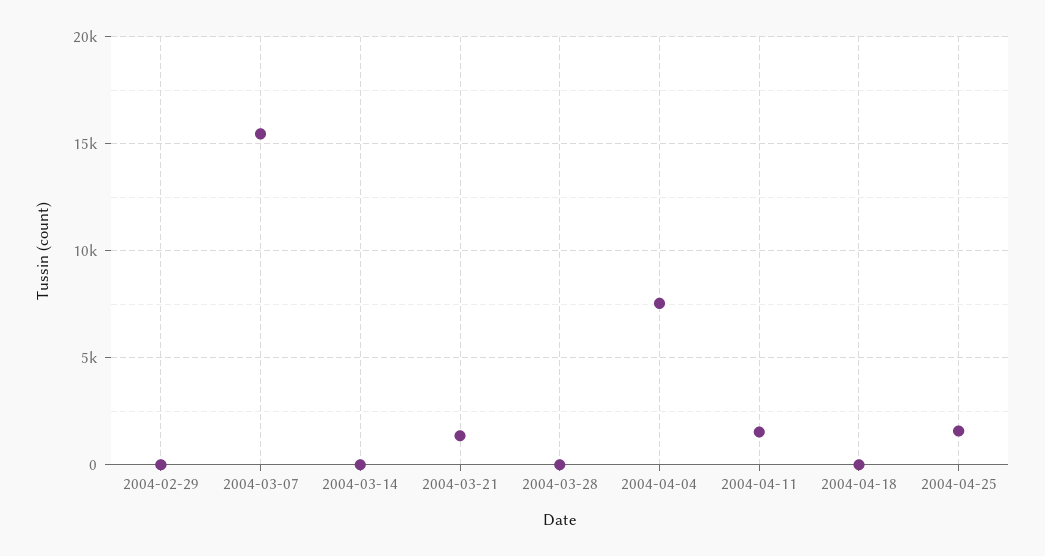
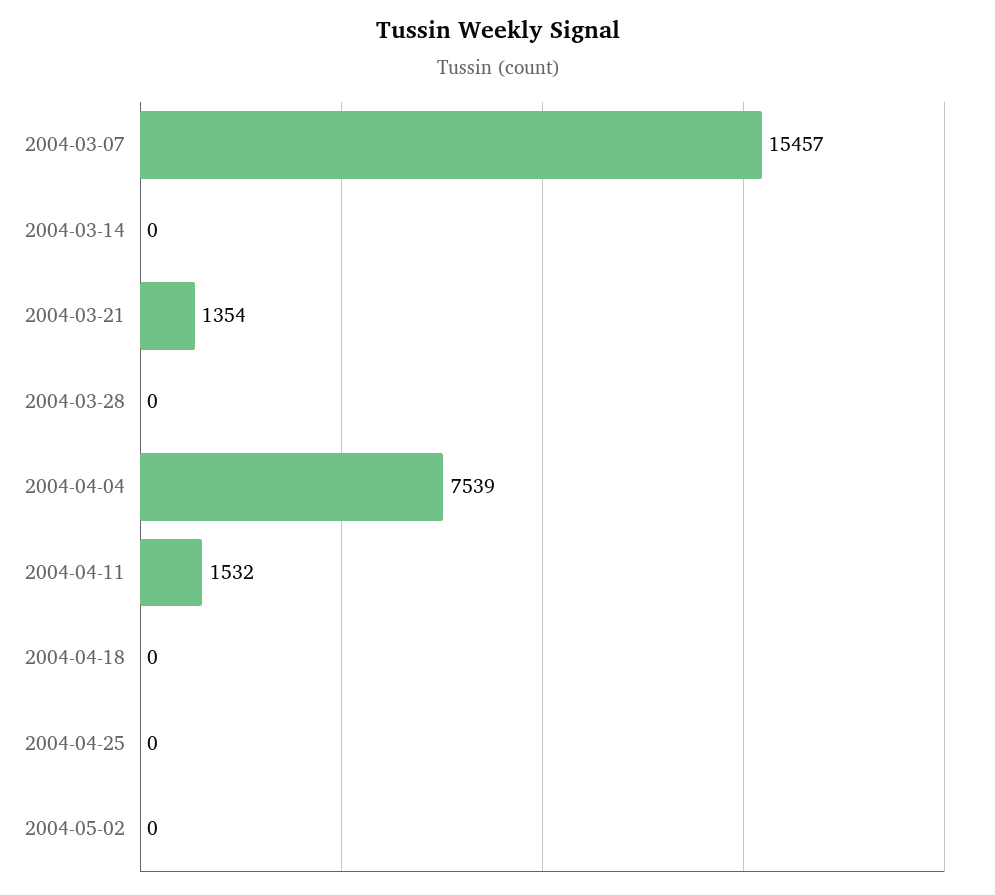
2004-02-29: 0 -> none
2004-04-25: 1500 -> 0
2004-05-02: none -> 0

